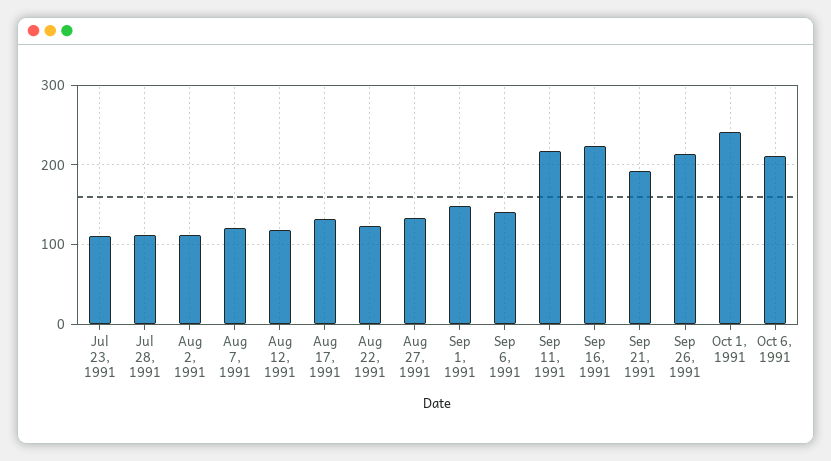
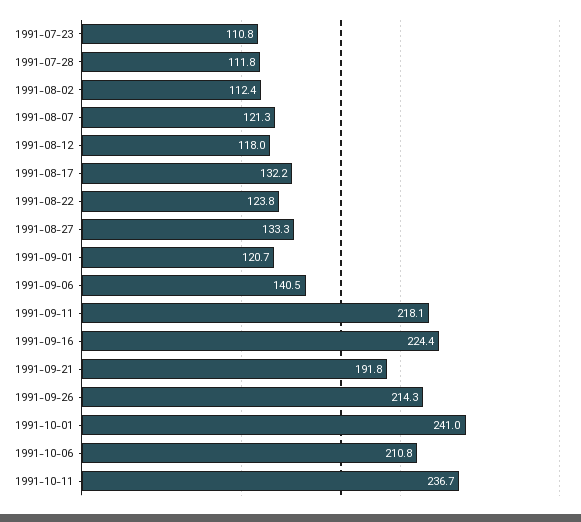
Sep 1, 1991: 150 -> 120.7
1991-10-11: none -> 236.7

